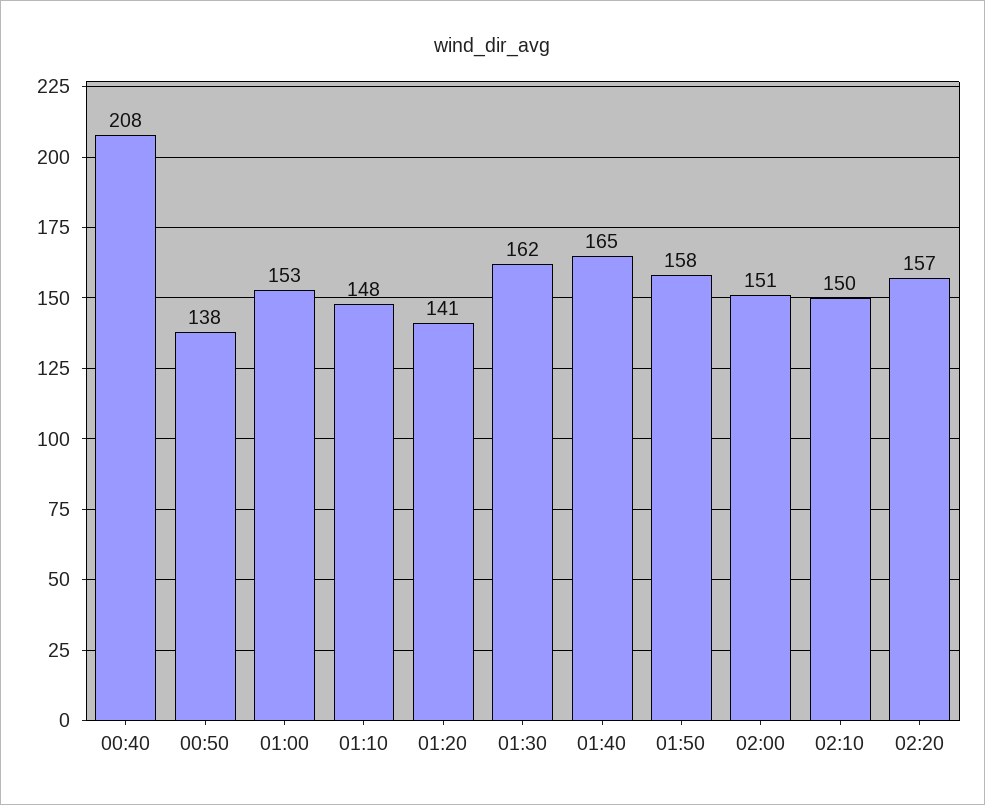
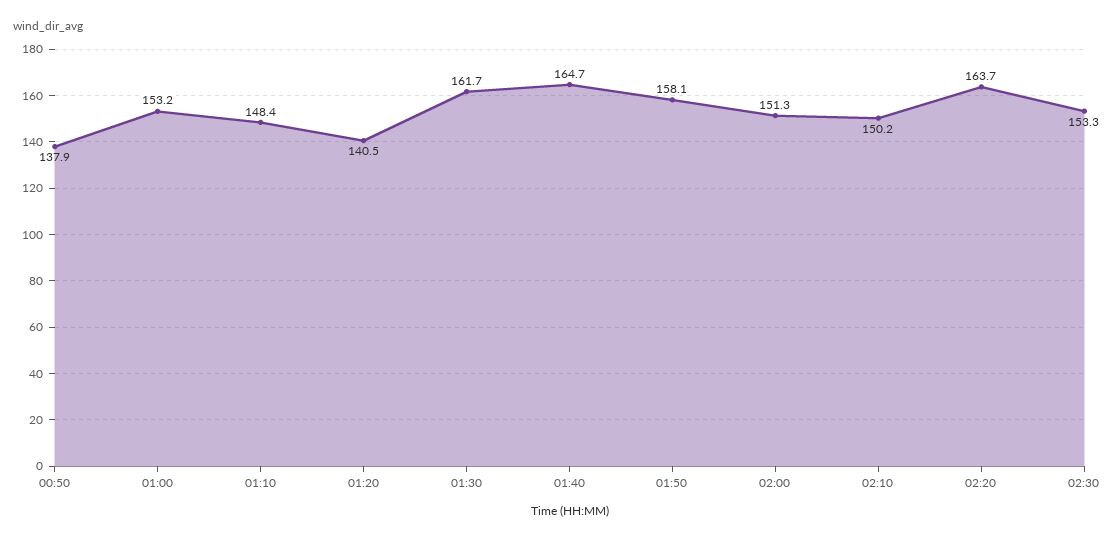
00:40: 208 -> none
02:20: 157 -> 163.7
02:30: none -> 153.3

